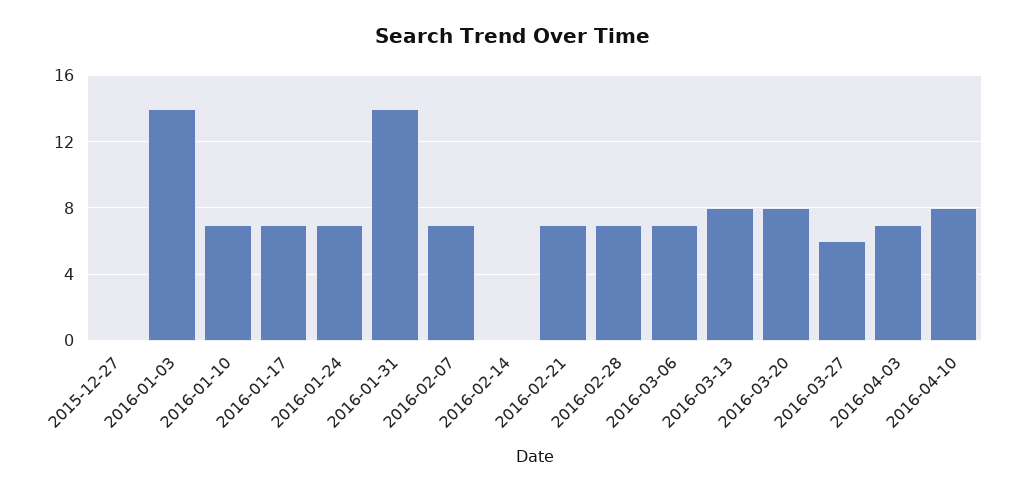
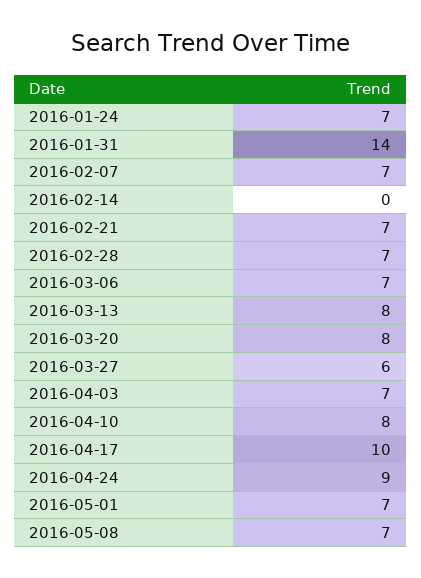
2015-12-27: 0 -> none
2016-01-03: 14 -> none
2016-01-10: 7 -> none
2016-01-17: 7 -> none
2016-04-17: none -> 10
2016-04-24: none -> 9
2016-05-01: none -> 7
2016-05-08: none -> 7

